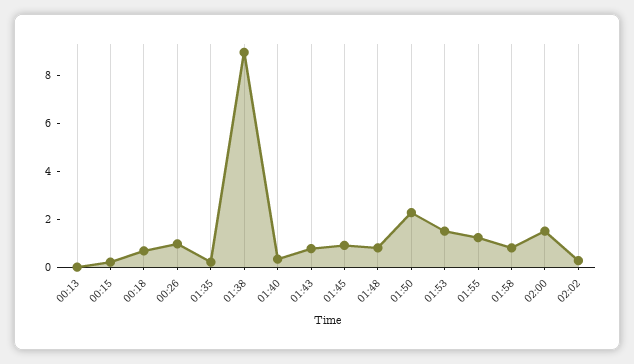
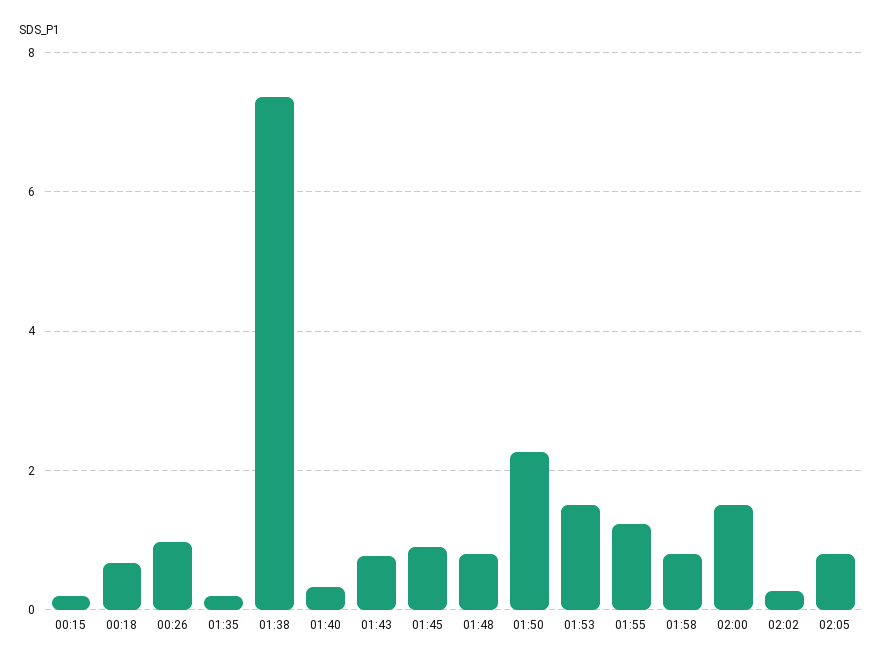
00:13: 0 -> none
01:38: 9 -> 7.4
02:05: none -> 0.8

